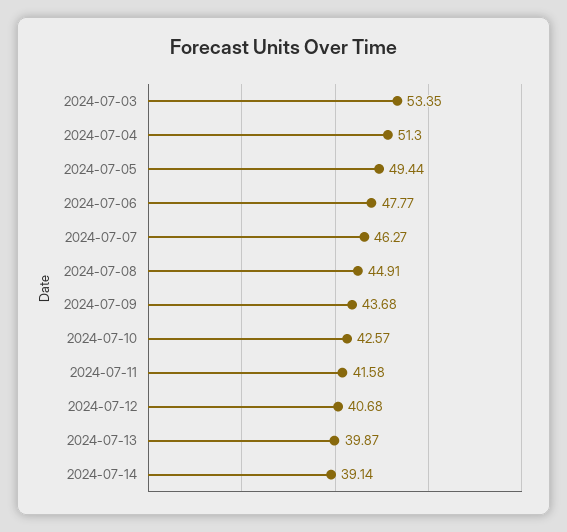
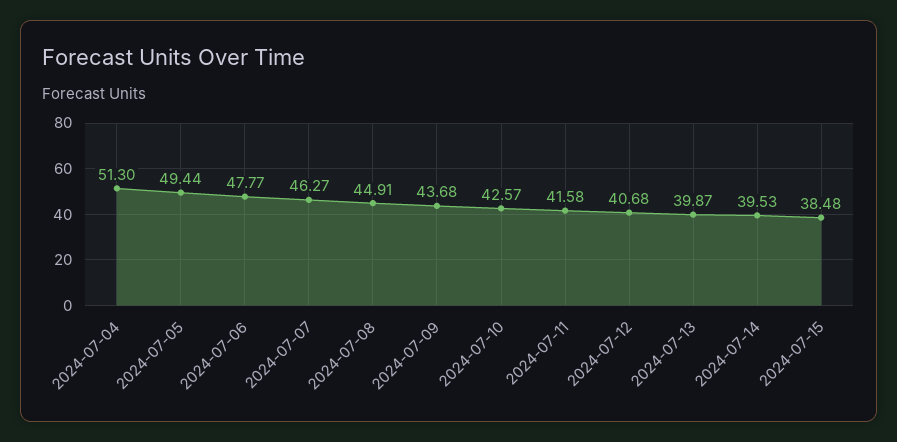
2024-07-03: 53.35 -> none
2024-07-14: 39.14 -> 39.53
2024-07-15: none -> 38.48

